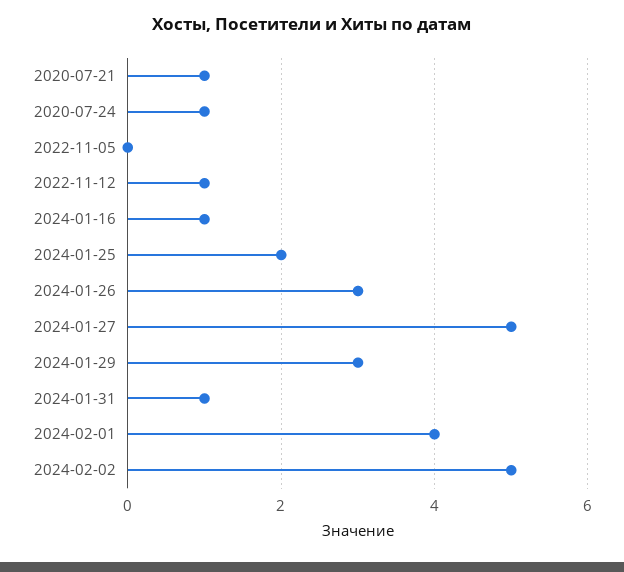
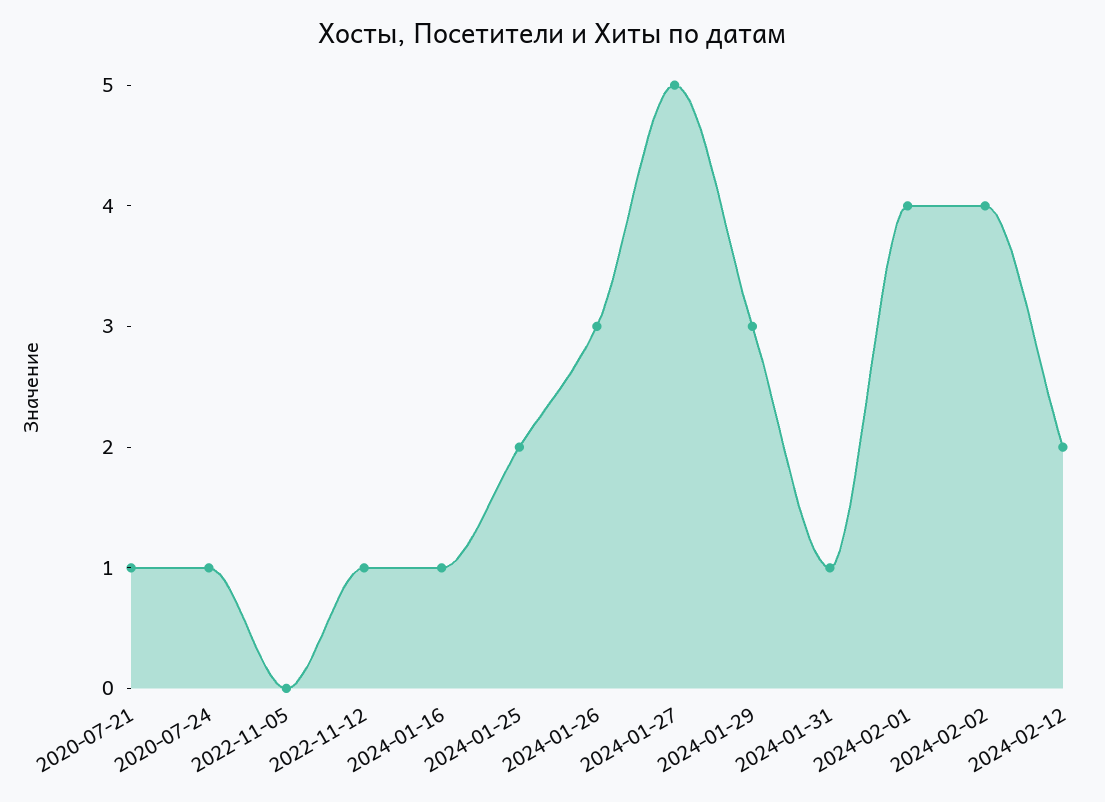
2024-02-02: 5 -> 4
2024-02-12: none -> 2

